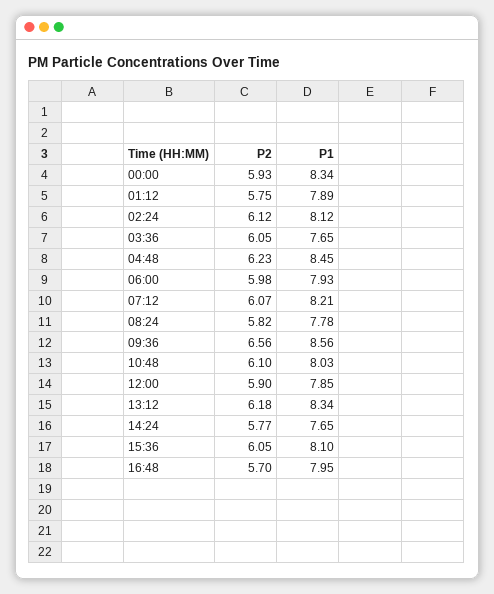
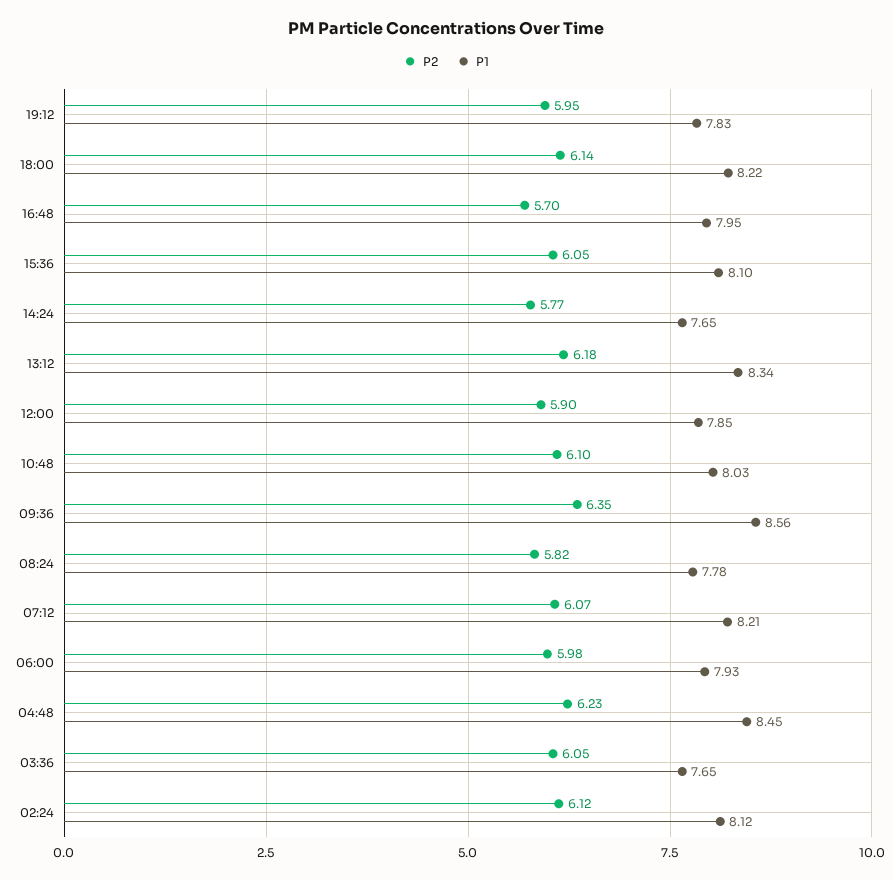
P2, 00:00: 5.93 -> none
P1, 00:00: 8.34 -> none
P2, 01:12: 5.75 -> none
P1, 01:12: 7.89 -> none
P2, 09:36: 6.56 -> 6.35
P2, 19:12: none -> 5.95
P1, 19:12: none -> 7.83
P2, 18:00: none -> 6.14
P1, 18:00: none -> 8.22

